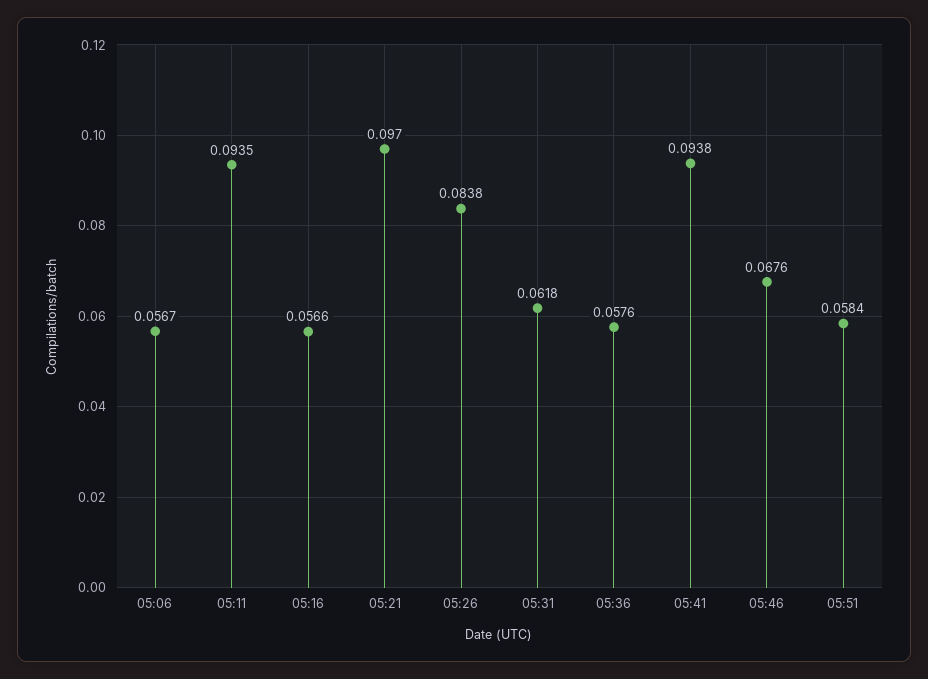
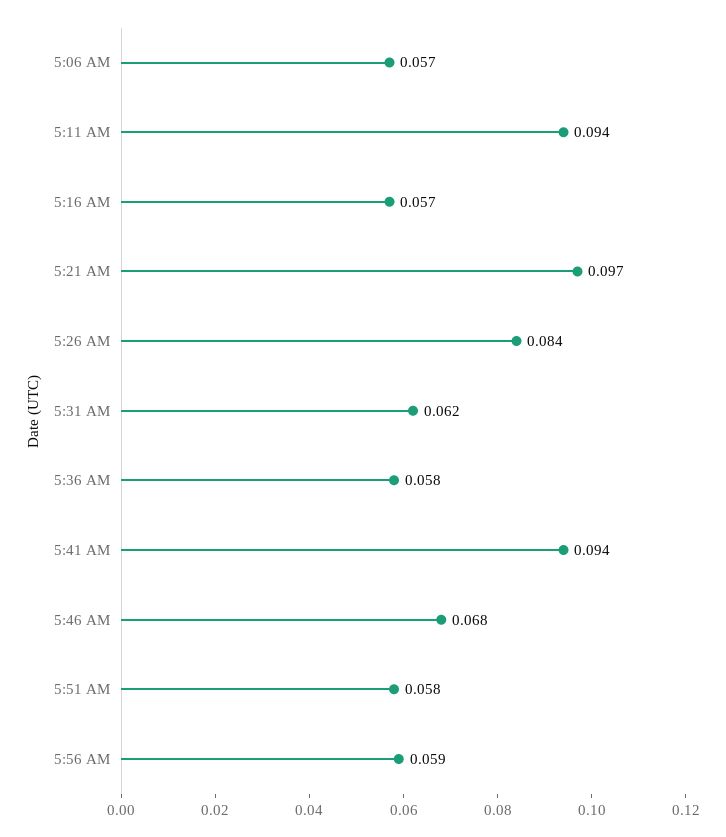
5:56 AM: none -> 0.059

